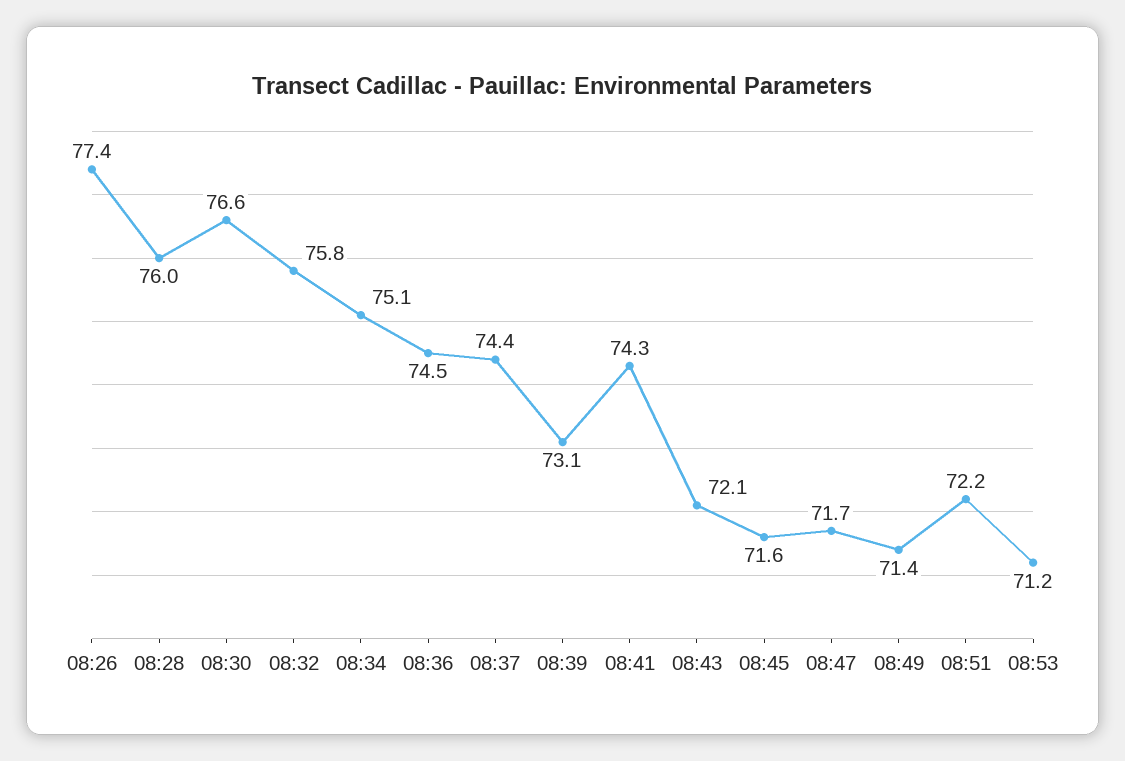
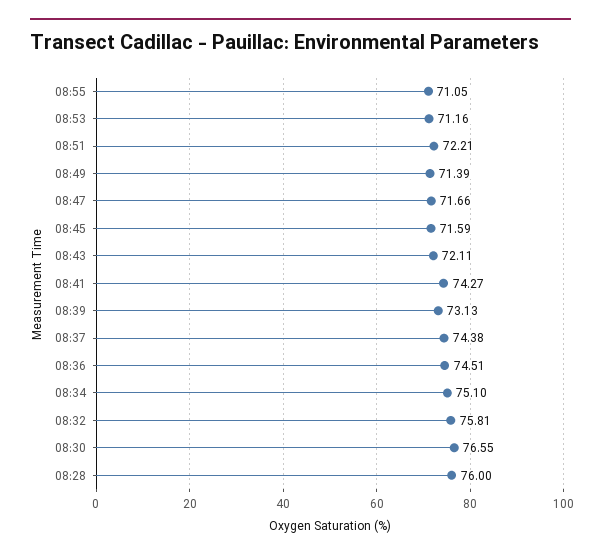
08:26: 77.4 -> none
08:55: none -> 71.05

